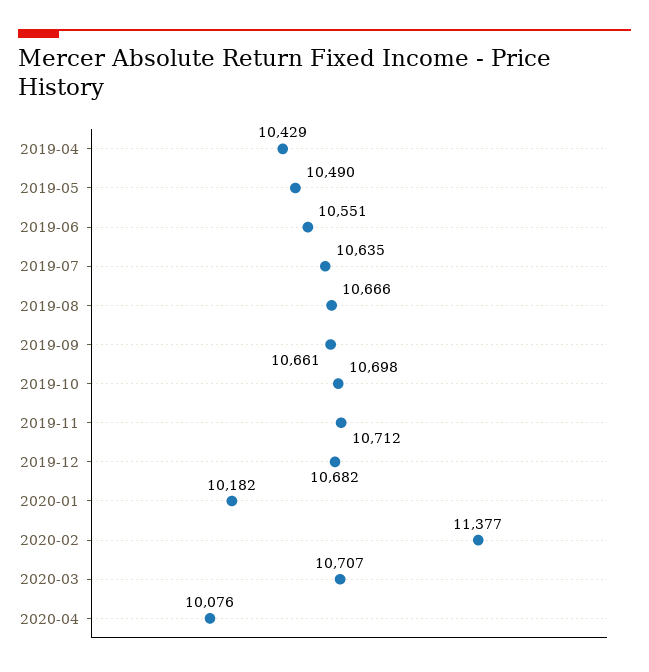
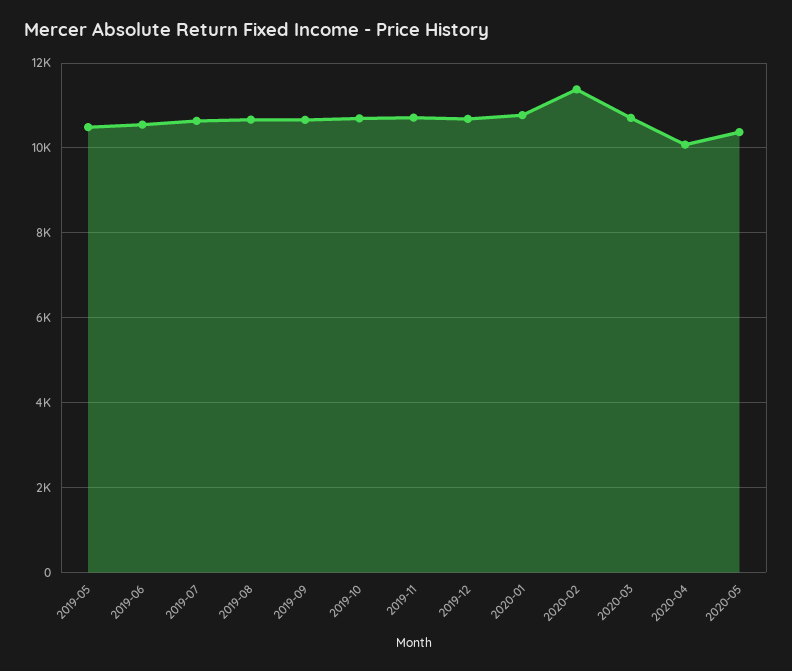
2019-04: 10429 -> none
2020-01: 10182 -> 10800
2020-05: none -> 10400

